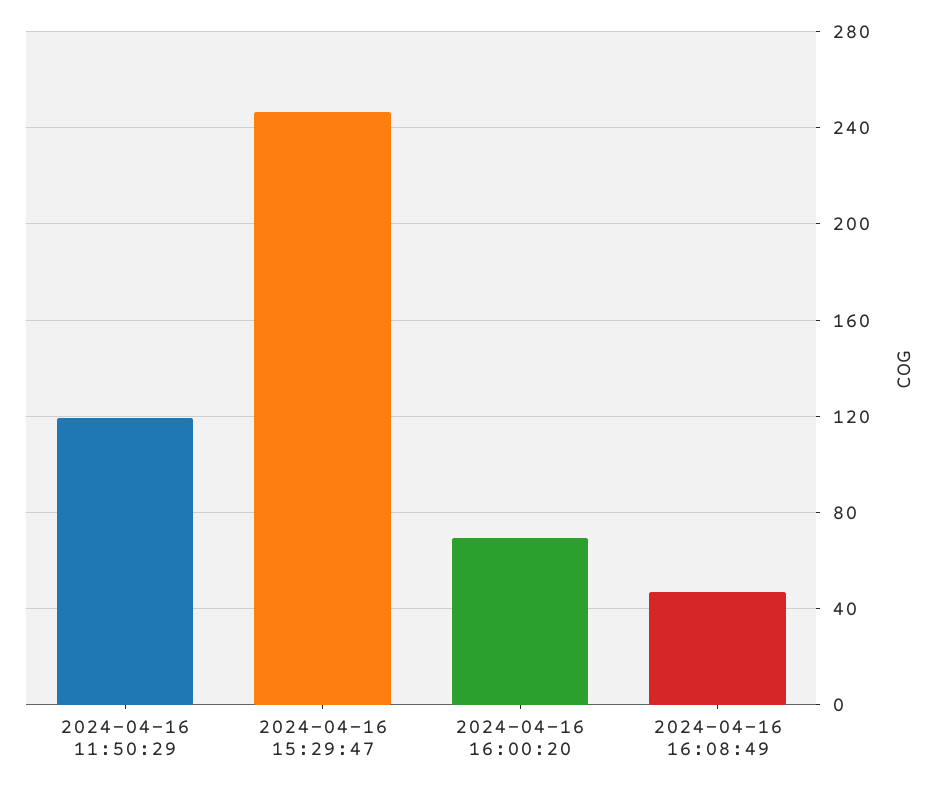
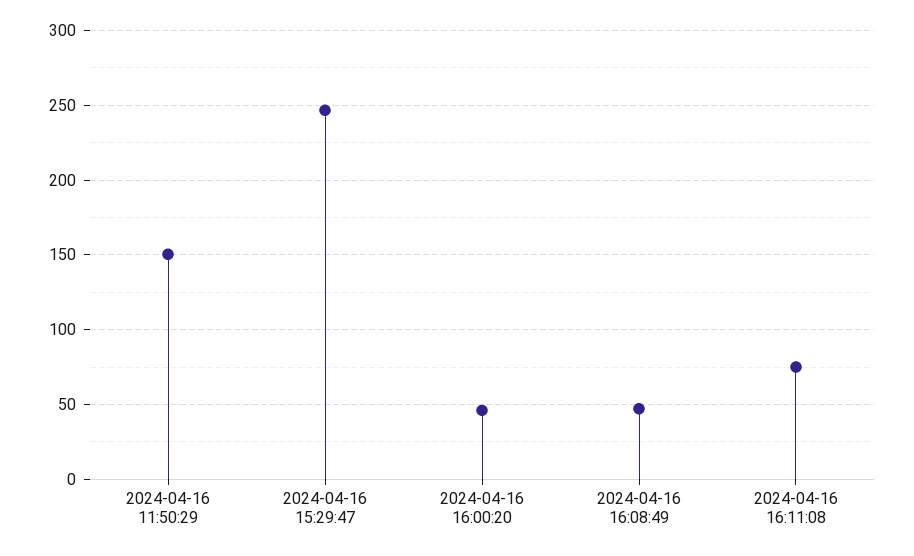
2024-04-16 11:50:29: 120 -> 150
2024-04-16 16:00:20: 70 -> 45
2024-04-16 16:11:08: none -> 75

